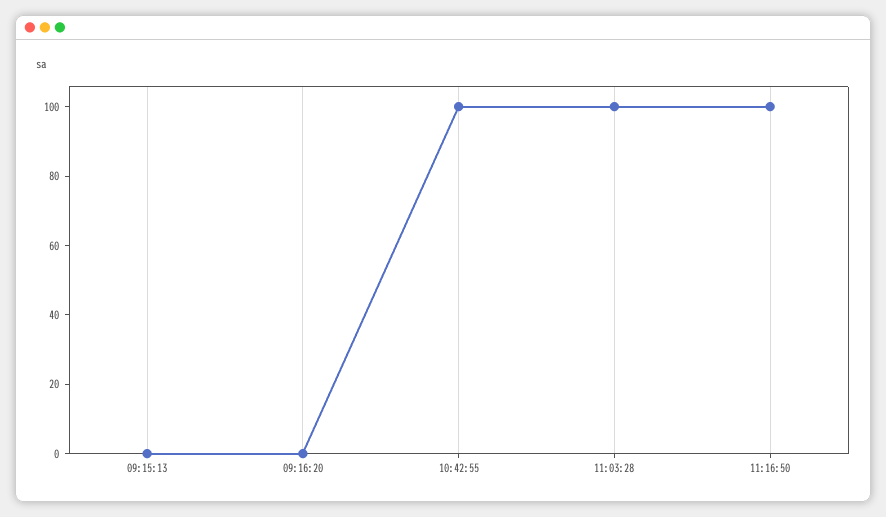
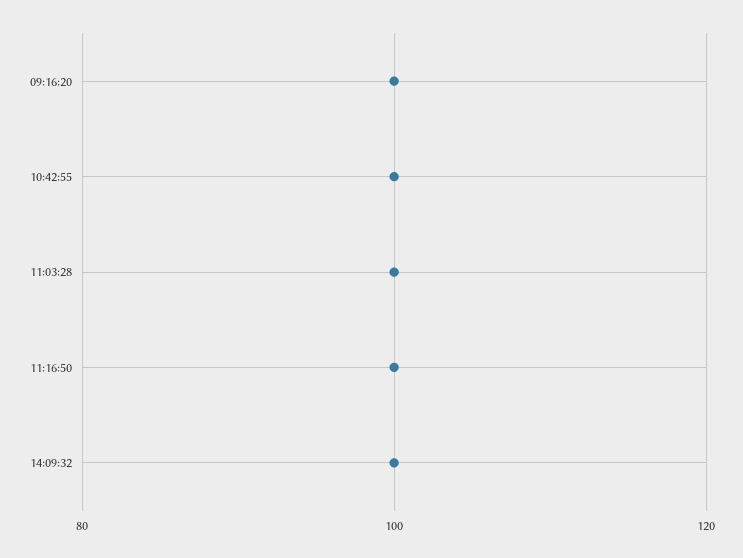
09:15:13: 0 -> none
09:16:20: 0 -> 100
14:09:32: none -> 100

